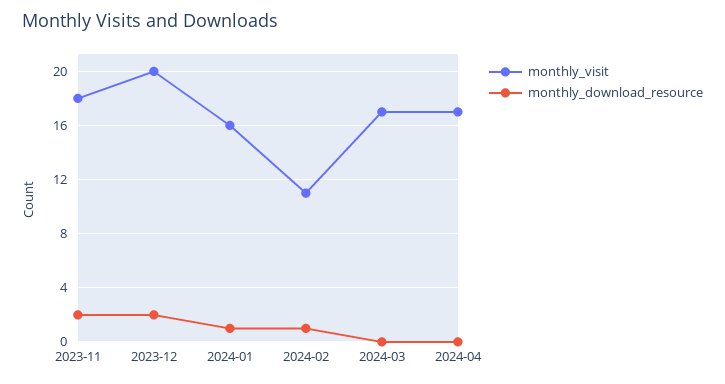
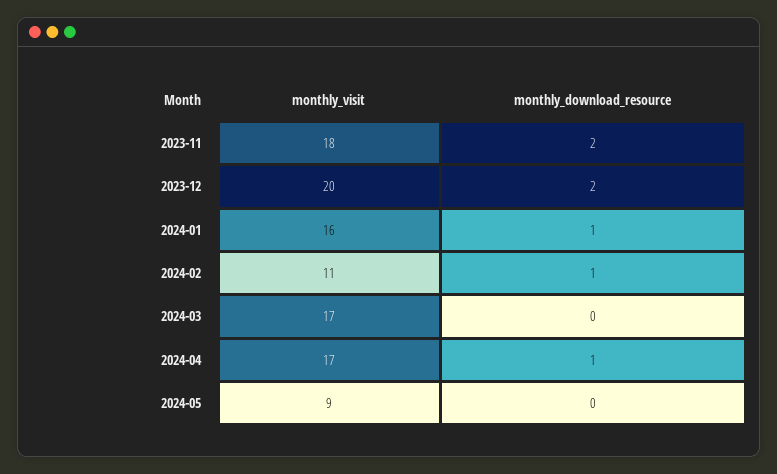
monthly_download_resource, 2024-04: 0 -> 1
monthly_visit, 2024-05: none -> 9
monthly_download_resource, 2024-05: none -> 0

